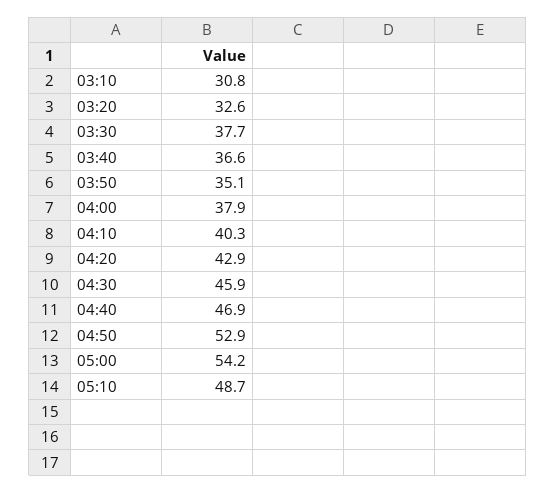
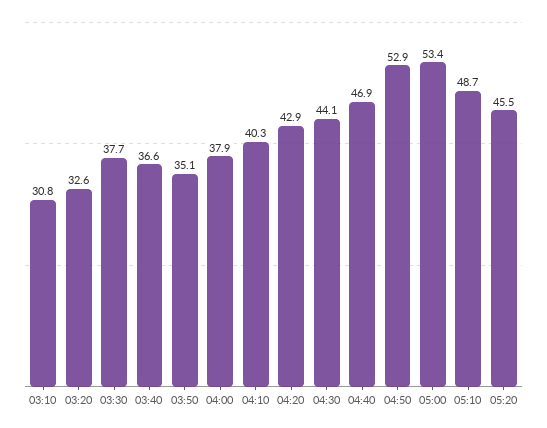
04:30: 45.9 -> 44.1
05:00: 54.2 -> 53.4
05:20: none -> 45.5

